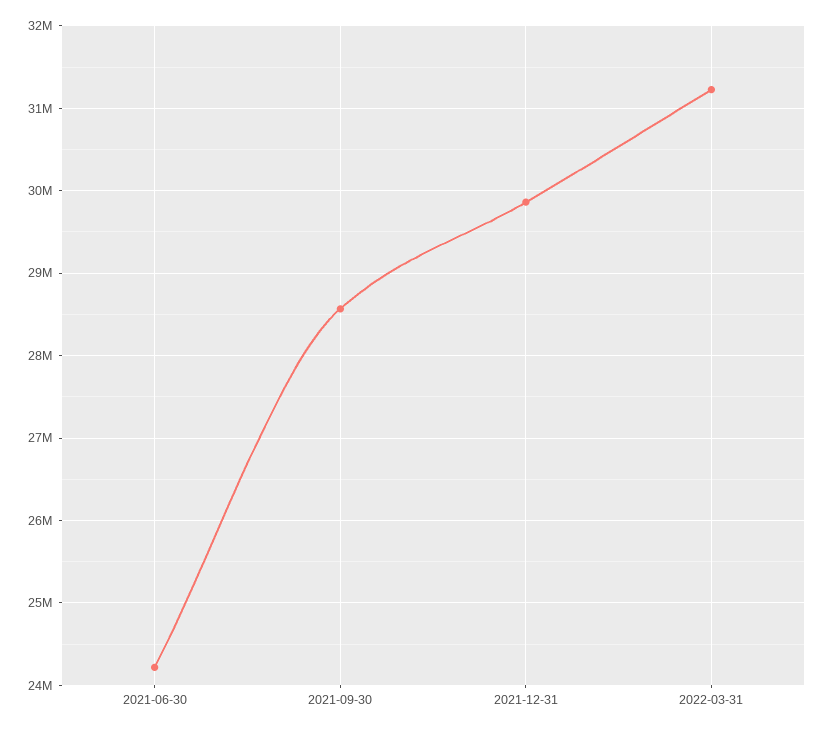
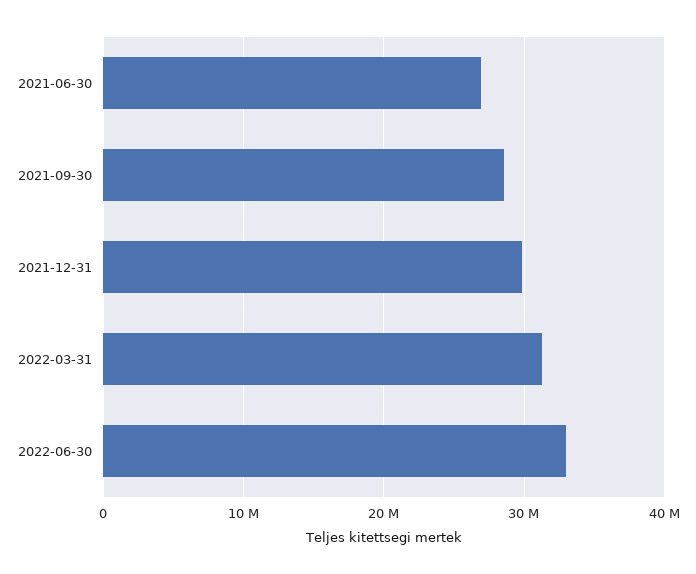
2021-06-30: 24200000 -> 27000000
2022-06-30: none -> 33000000

